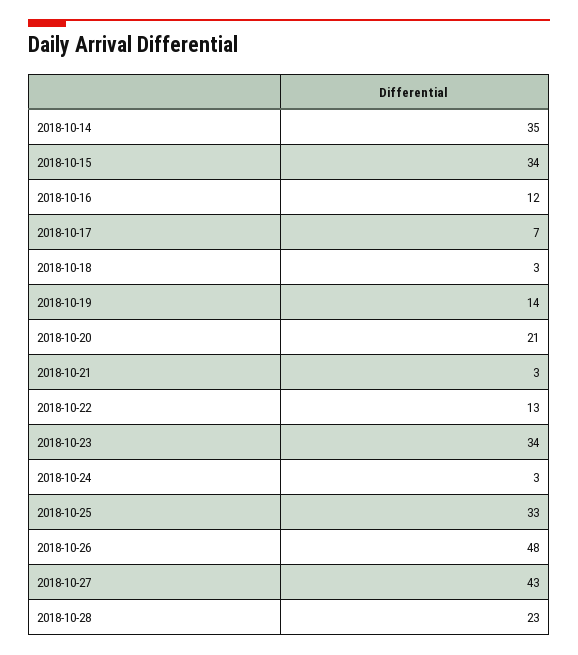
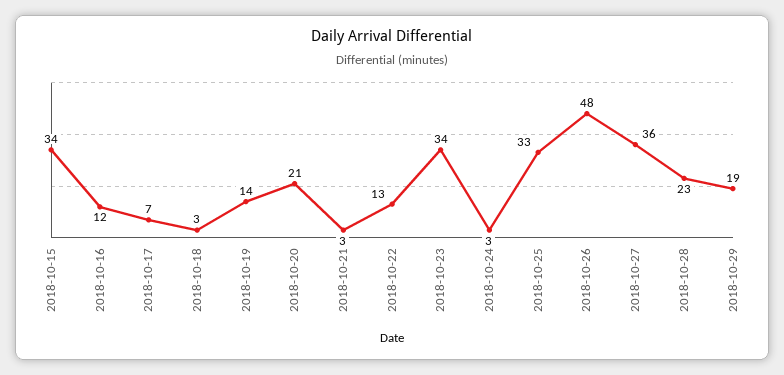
2018-10-14: 35 -> none
2018-10-27: 43 -> 36
2018-10-29: none -> 19

